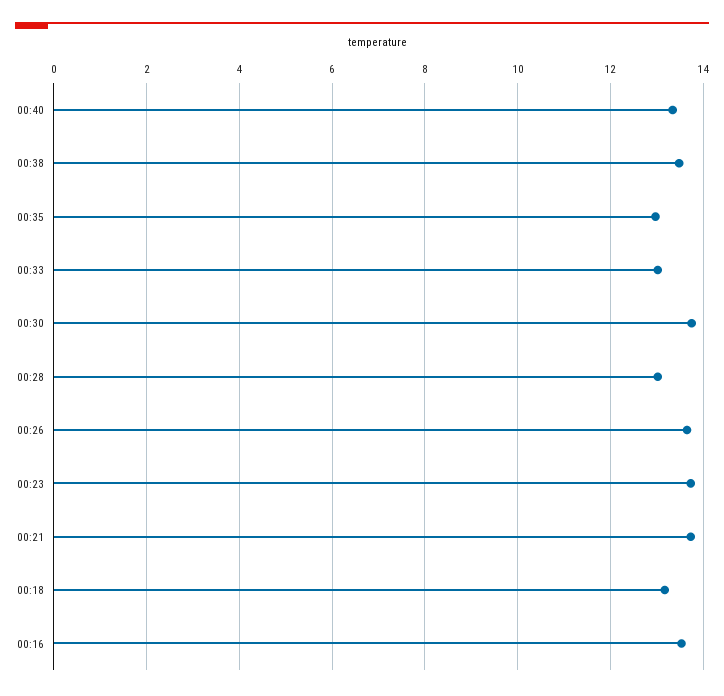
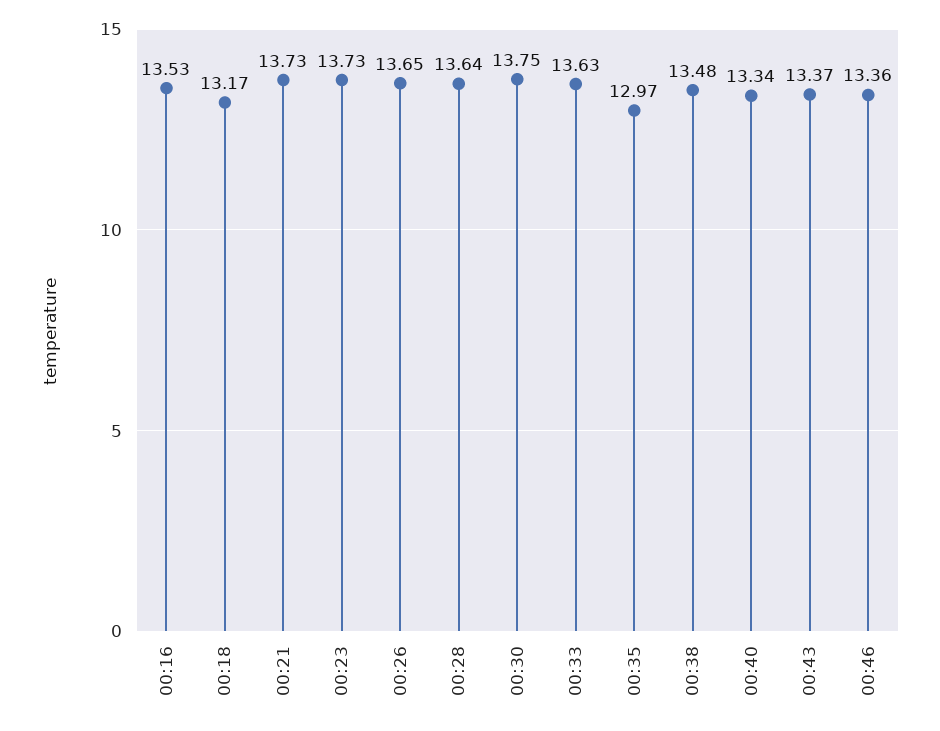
00:33: 13 -> 13.63
00:28: 13 -> 13.64
00:43: none -> 13.37
00:46: none -> 13.36

